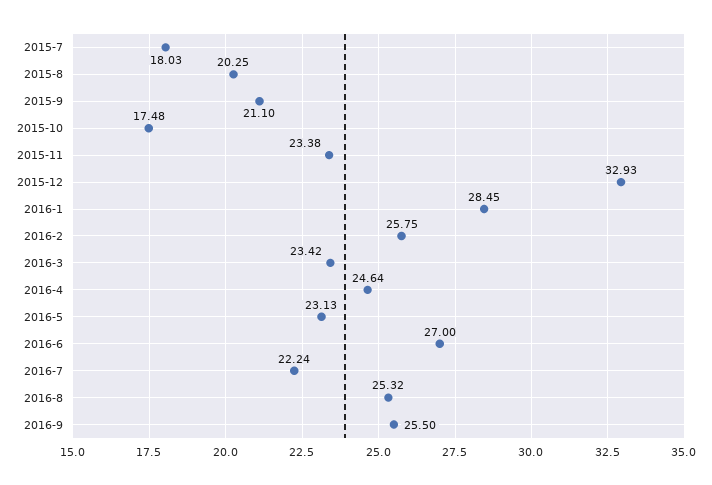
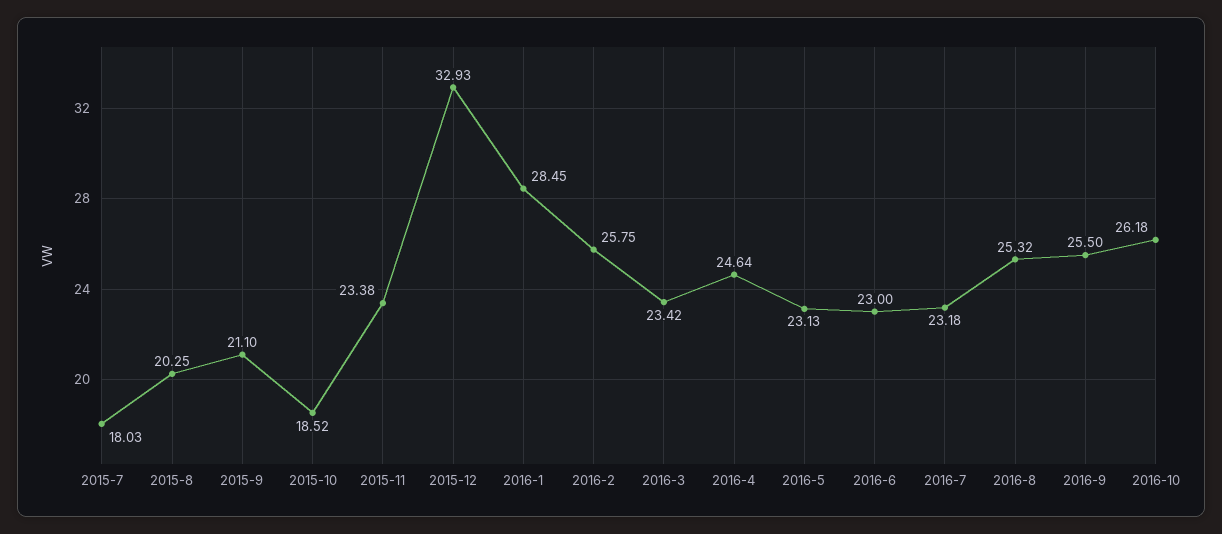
2015-10: 17.48 -> 18.52
2016-6: 27 -> 23
2016-7: 22.24 -> 23.18
2016-10: none -> 26.18

